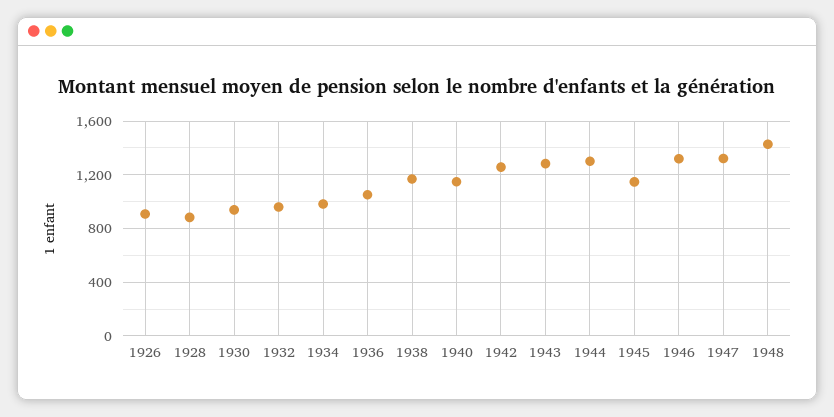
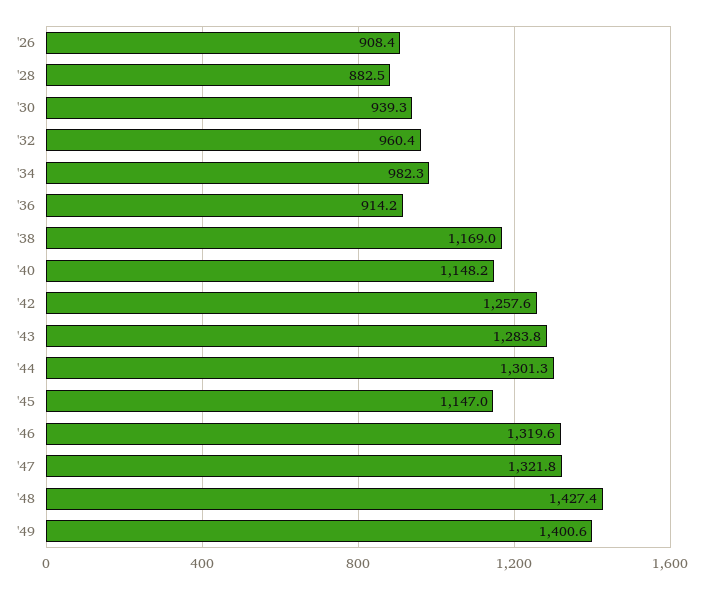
1936: 1050 -> 914.2
'49: none -> 1400.6

